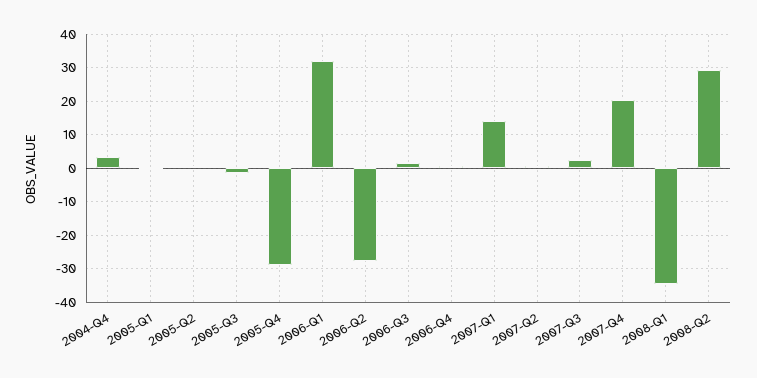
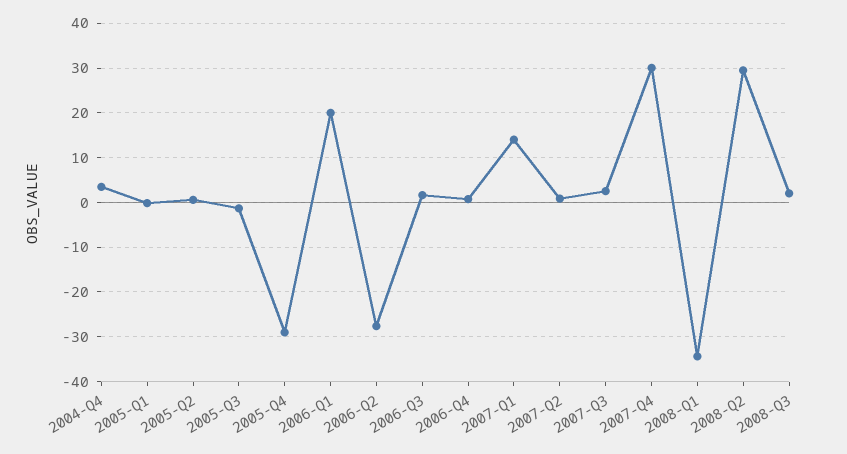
2006-Q1: 32 -> 20
2007-Q4: 20 -> 30
2008-Q3: none -> 2

